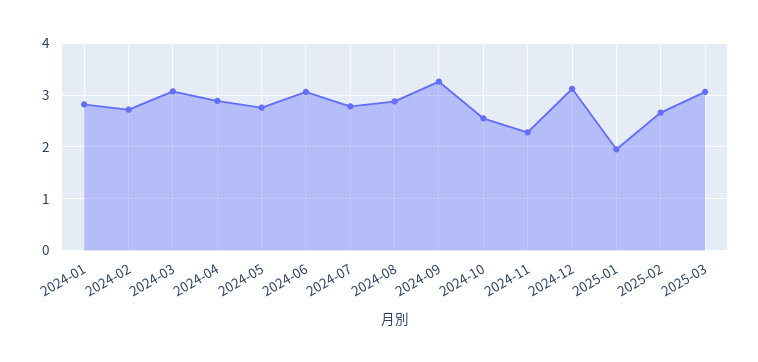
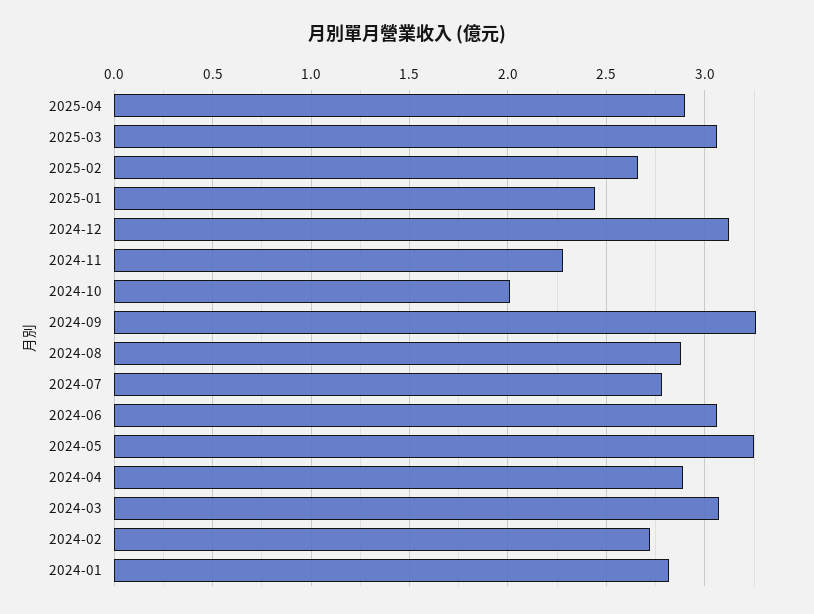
2024-05: 2.8 -> 3.25
2024-10: 2.6 -> 2
2025-01: 2 -> 2.45
2025-04: none -> 2.9

